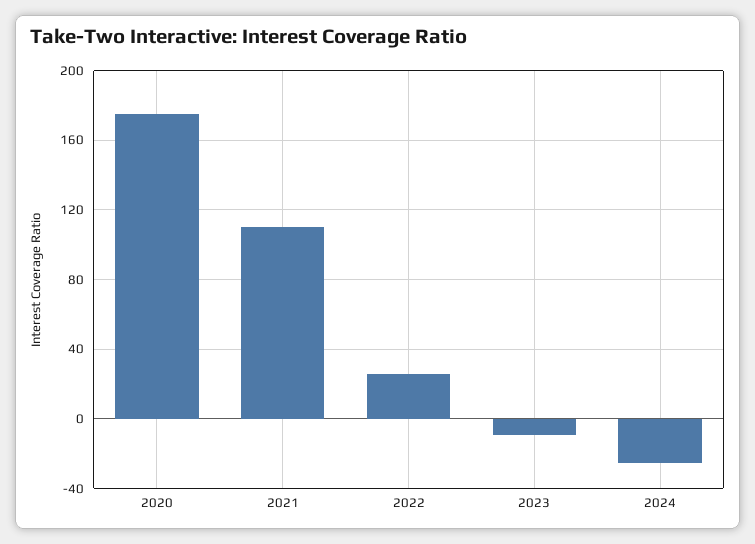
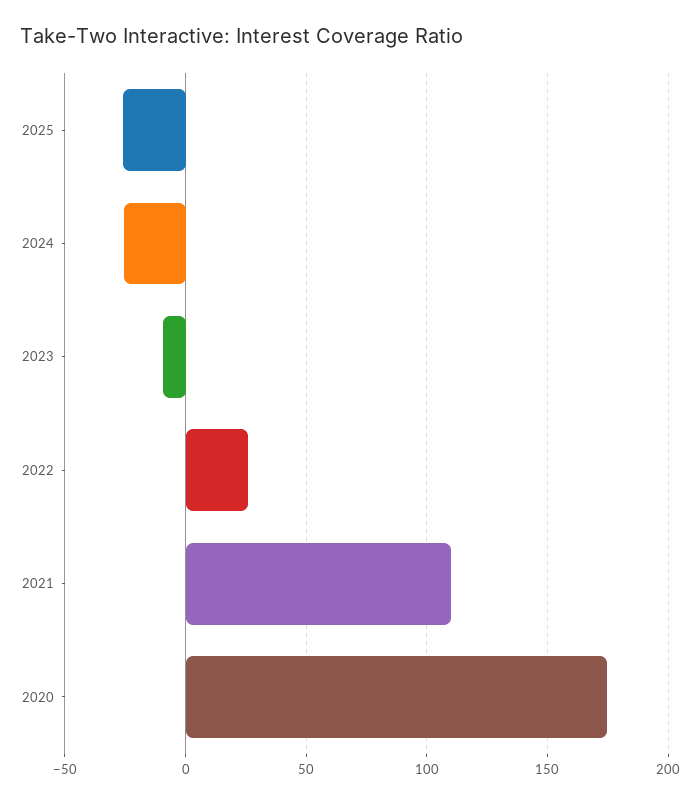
2025: none -> -25

